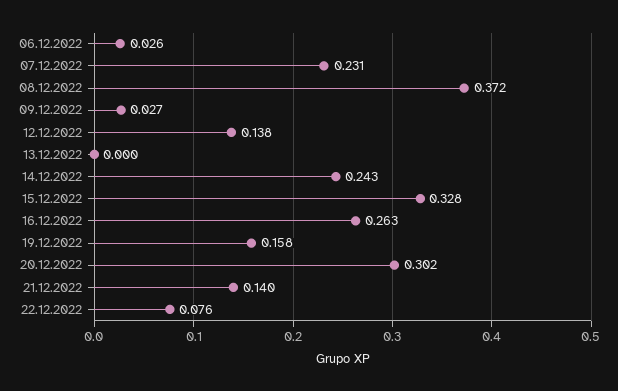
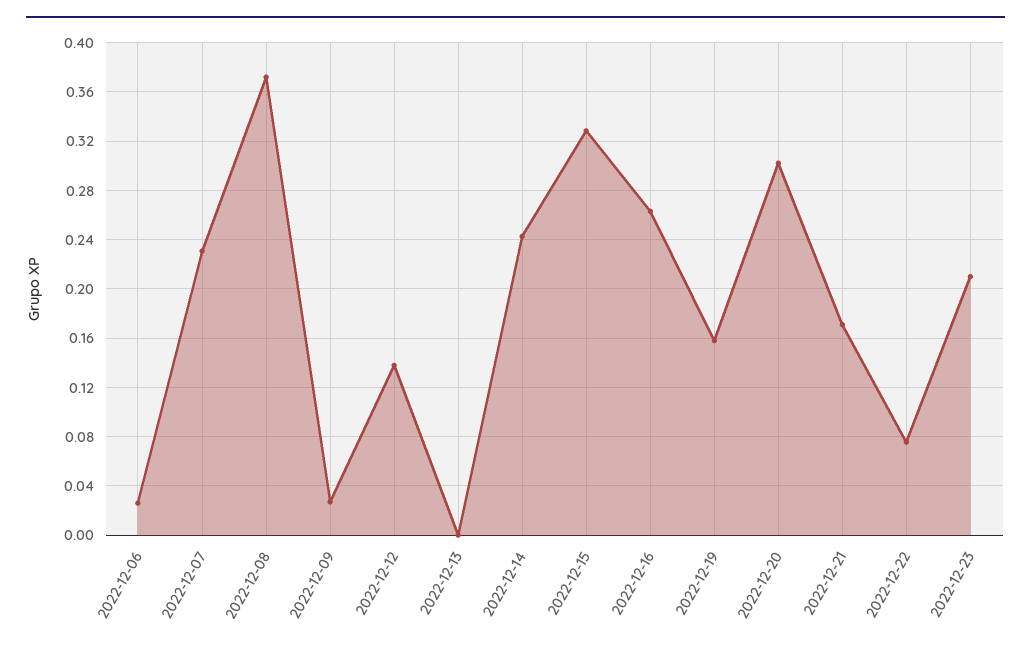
21.12.2022: 0.14 -> 0.17
2022-12-23: none -> 0.21

